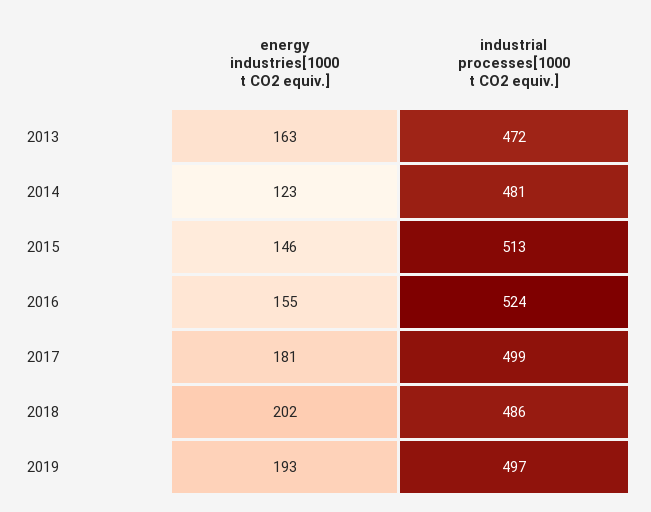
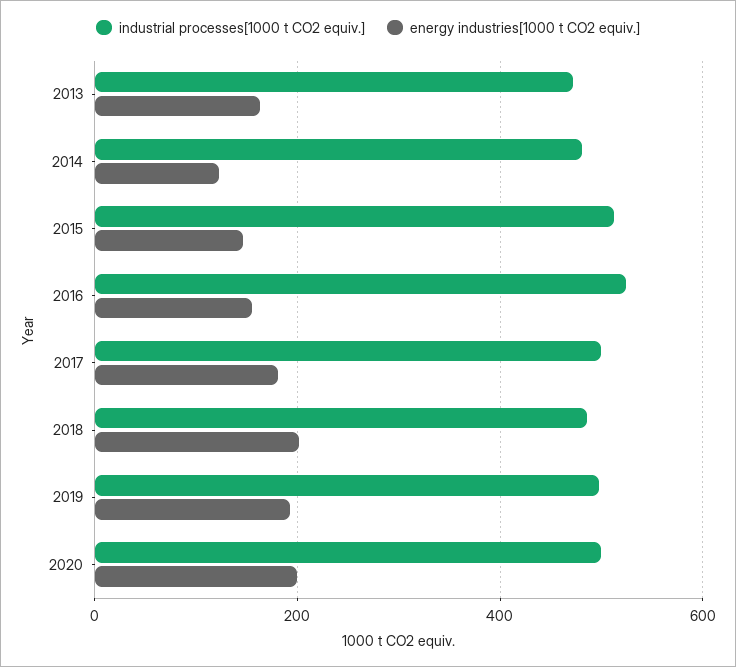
industrial processes[1000 t CO2 equiv.], 2020: none -> 500
energy industries[1000 t CO2 equiv.], 2020: none -> 200

